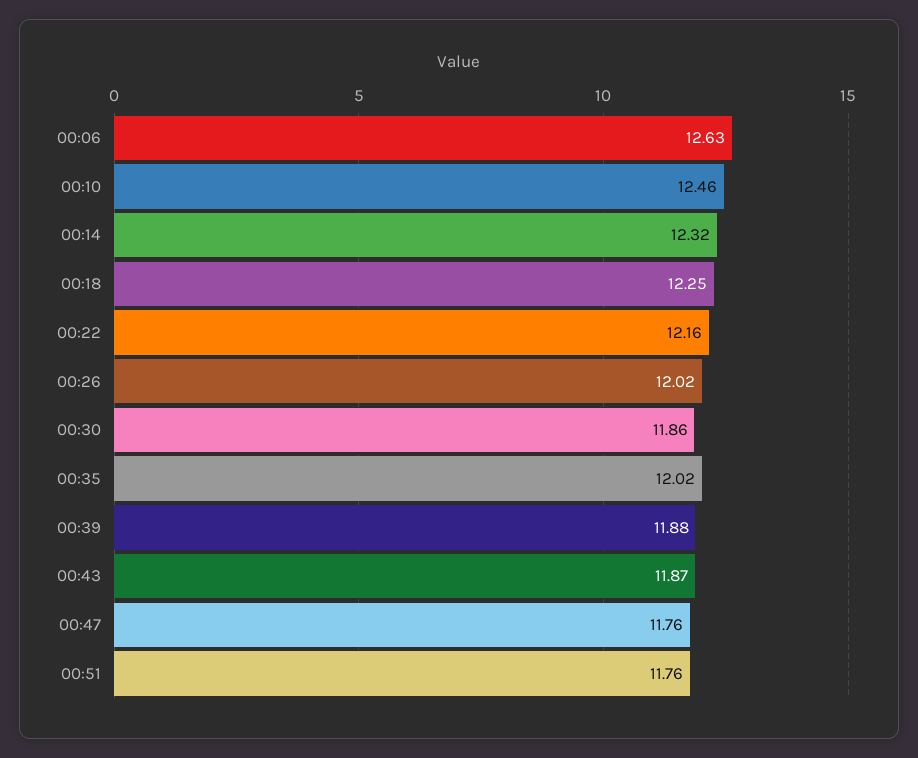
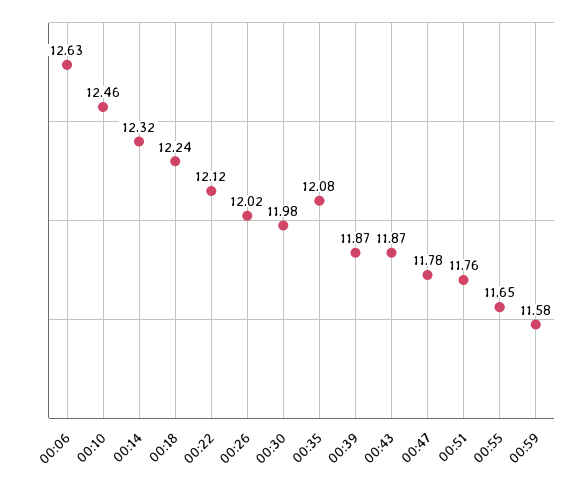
00:18: 12.25 -> 12.24
00:22: 12.16 -> 12.12
00:30: 11.86 -> 11.98
00:35: 12.02 -> 12.08
00:39: 11.88 -> 11.87
00:47: 11.76 -> 11.78
00:55: none -> 11.65
00:59: none -> 11.58

